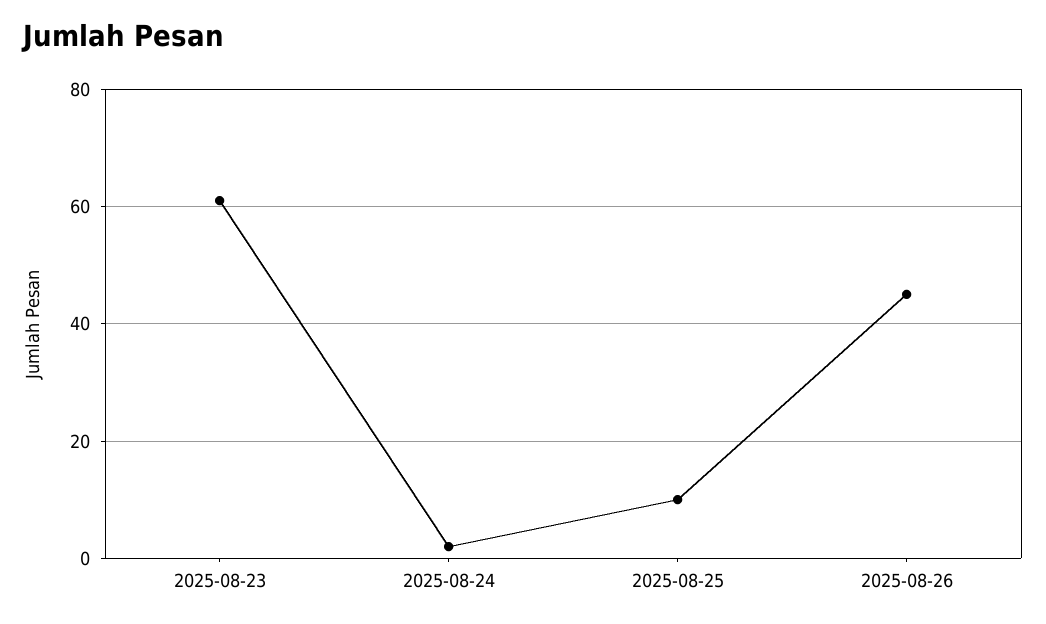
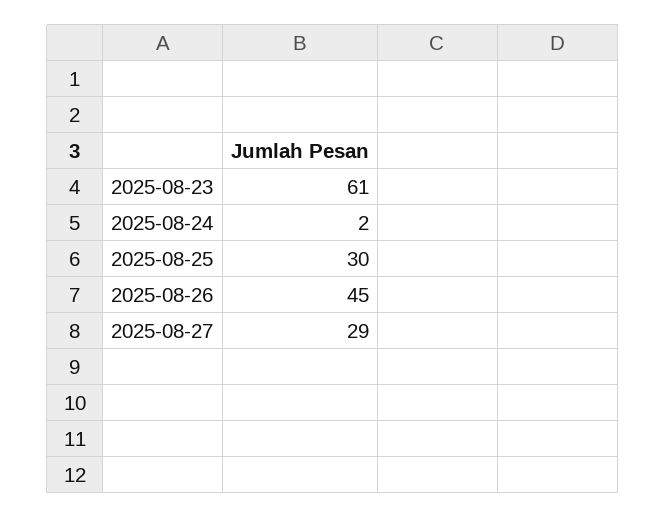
2025-08-25: 10 -> 30
2025-08-27: none -> 29

